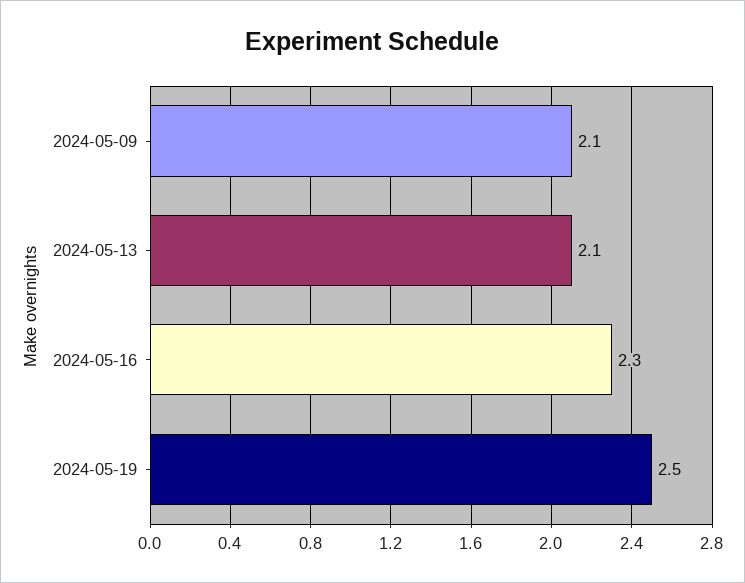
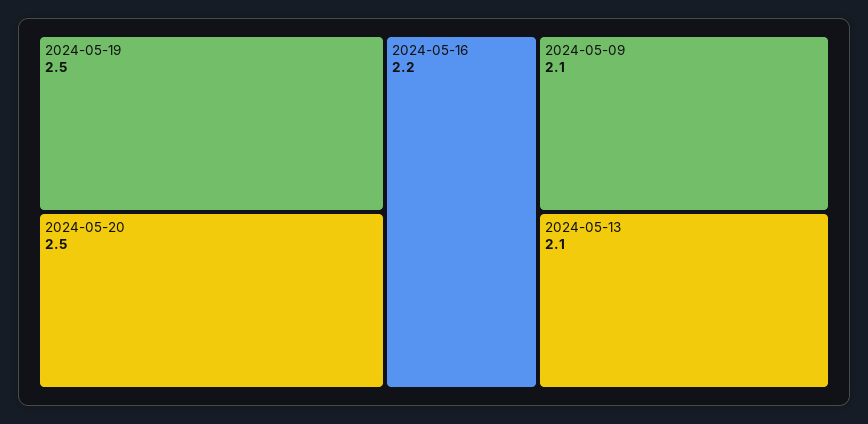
2024-05-16: 2.3 -> 2.2
2024-05-20: none -> 2.5

